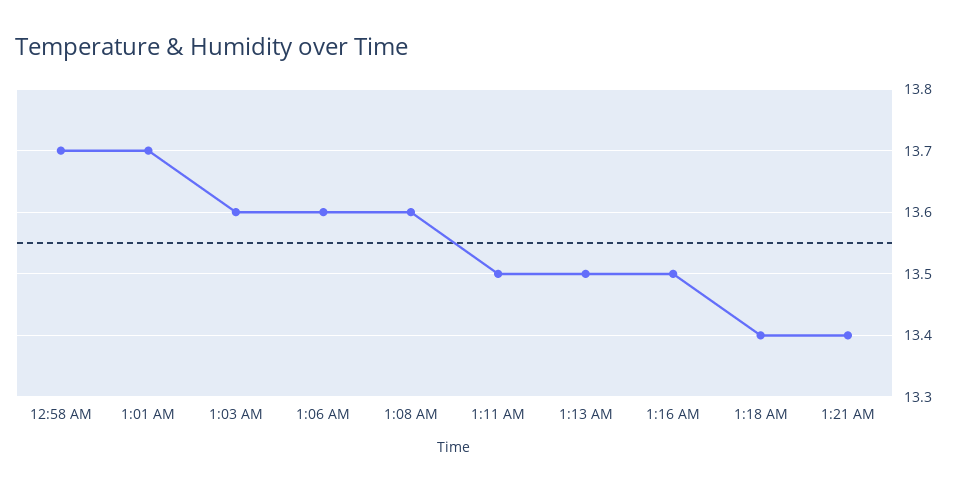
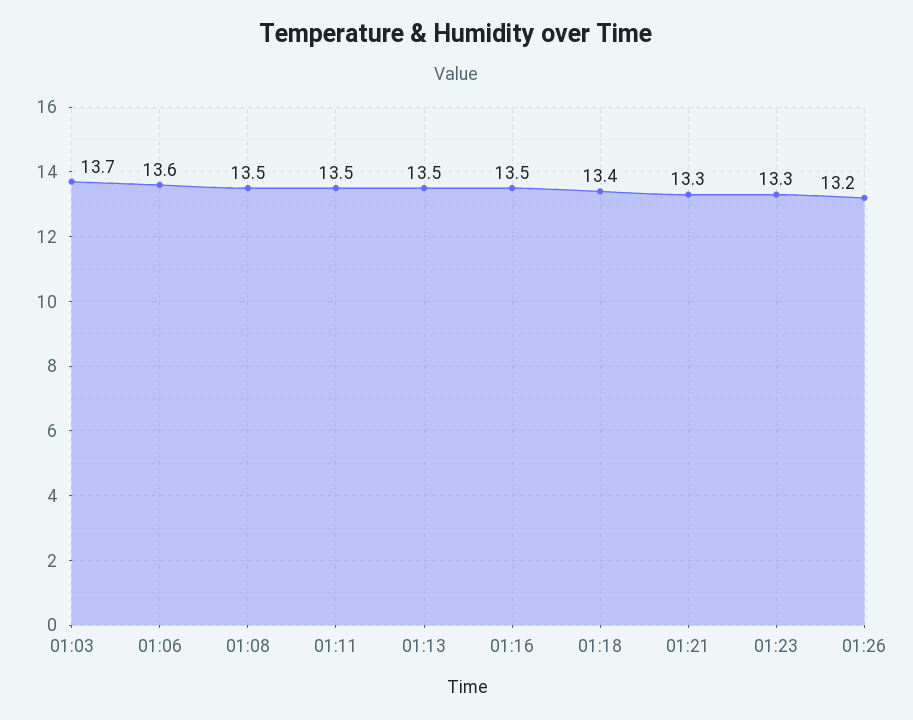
12:58 AM: 13.7 -> none
1:01 AM: 13.7 -> none
1:03 AM: 13.6 -> 13.7
1:08 AM: 13.6 -> 13.5
1:21 AM: 13.4 -> 13.3
01:23: none -> 13.3
01:26: none -> 13.2

